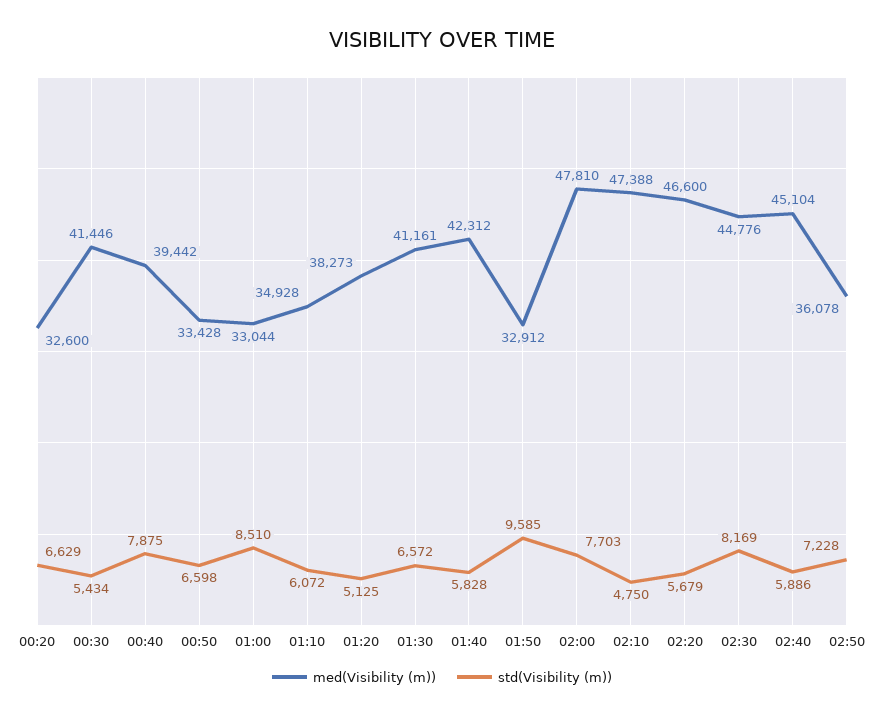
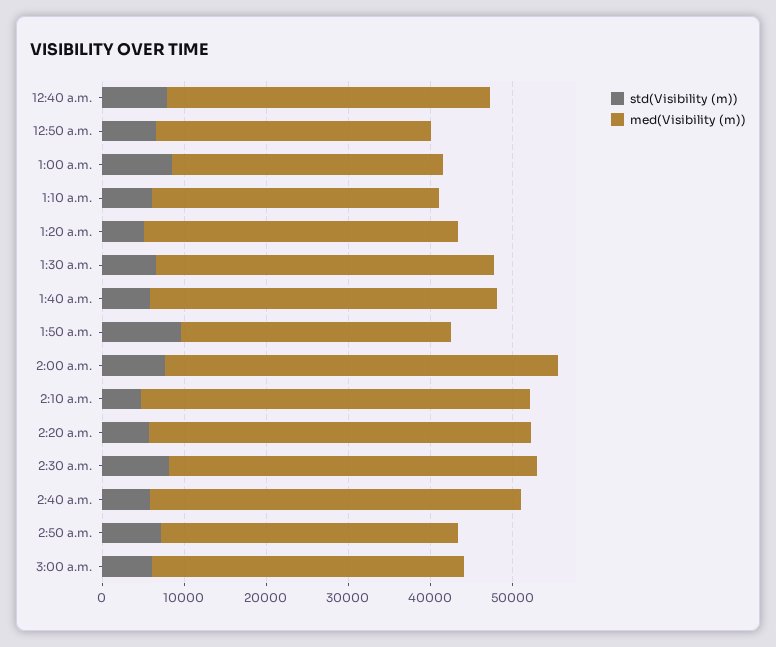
med(Visibility (m)), 00:20: 32600 -> none
std(Visibility (m)), 00:20: 6629 -> none
med(Visibility (m)), 00:30: 41446 -> none
std(Visibility (m)), 00:30: 5434 -> none
std(Visibility (m)), 3:00 a.m.: none -> 6000
med(Visibility (m)), 3:00 a.m.: none -> 38000

